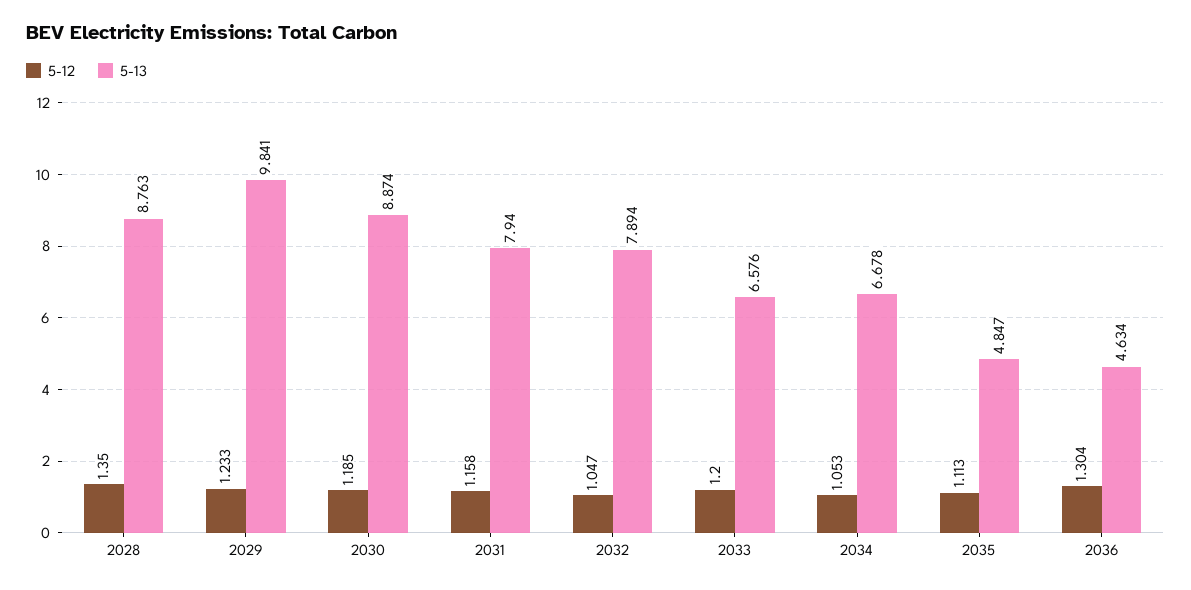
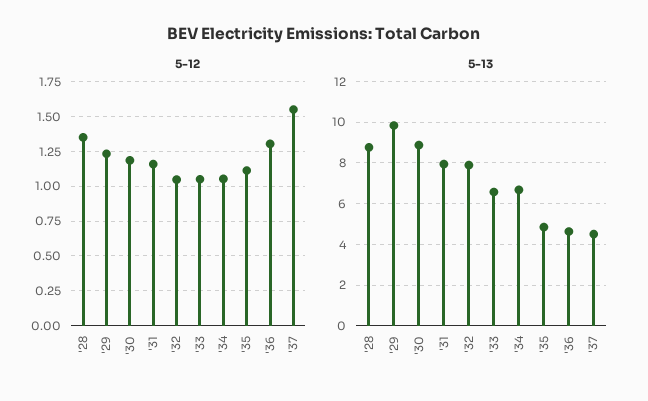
5-12, 2033: 1.2 -> 1.05
5-12, '37: none -> 1.55
5-13, '37: none -> 4.5

